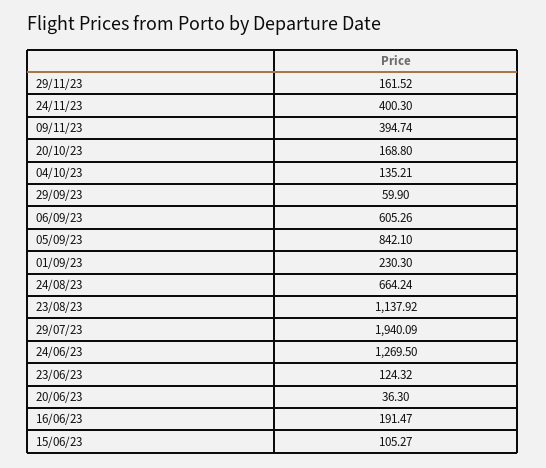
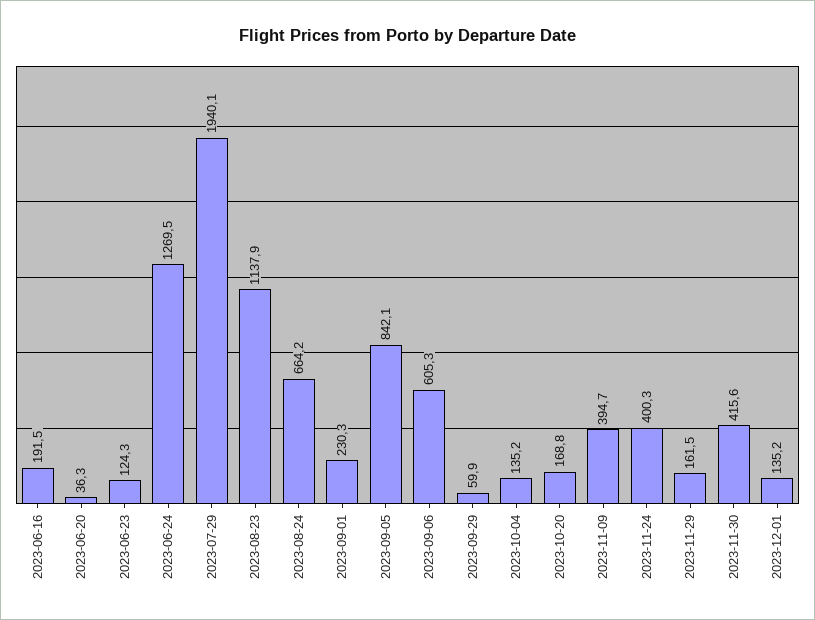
15/06/23: 105.27 -> none
2023-11-30: none -> 415.6
2023-12-01: none -> 135.2

